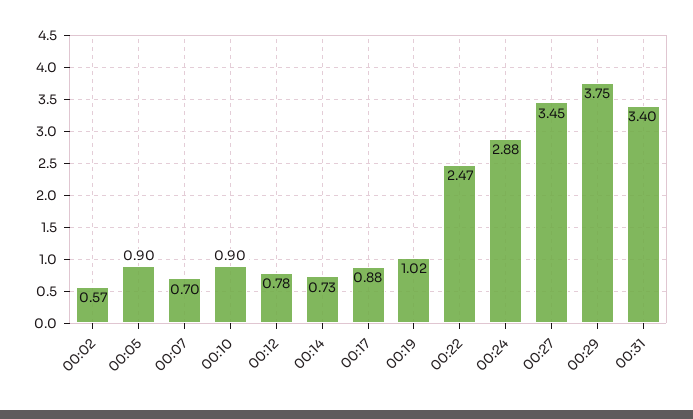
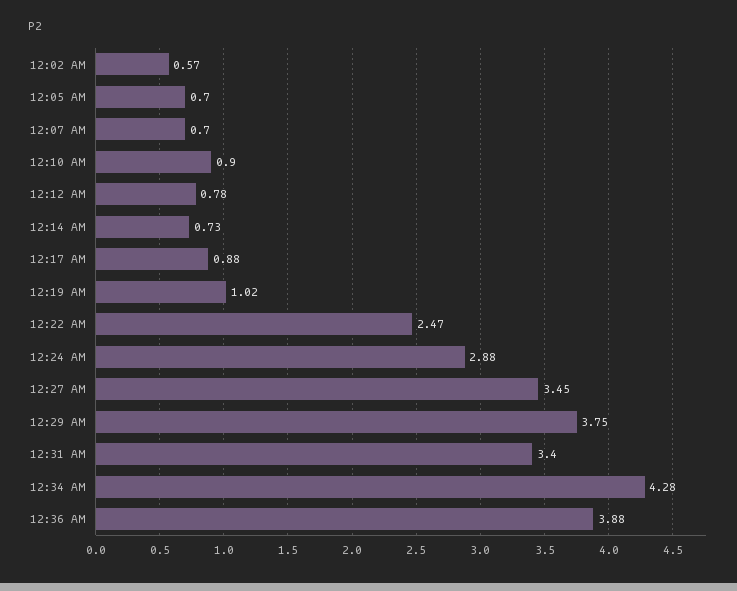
00:05: 0.9 -> 0.7
12:34 AM: none -> 4.28
12:36 AM: none -> 3.88

